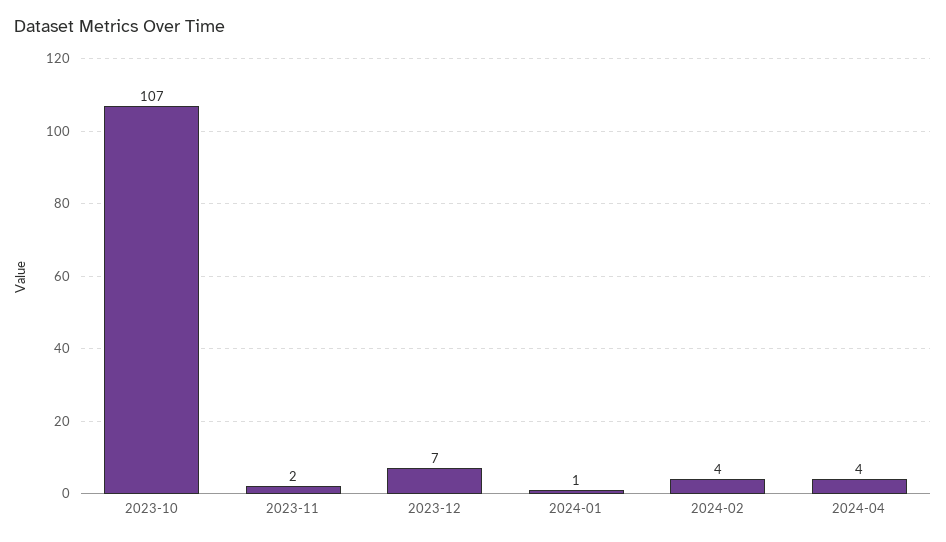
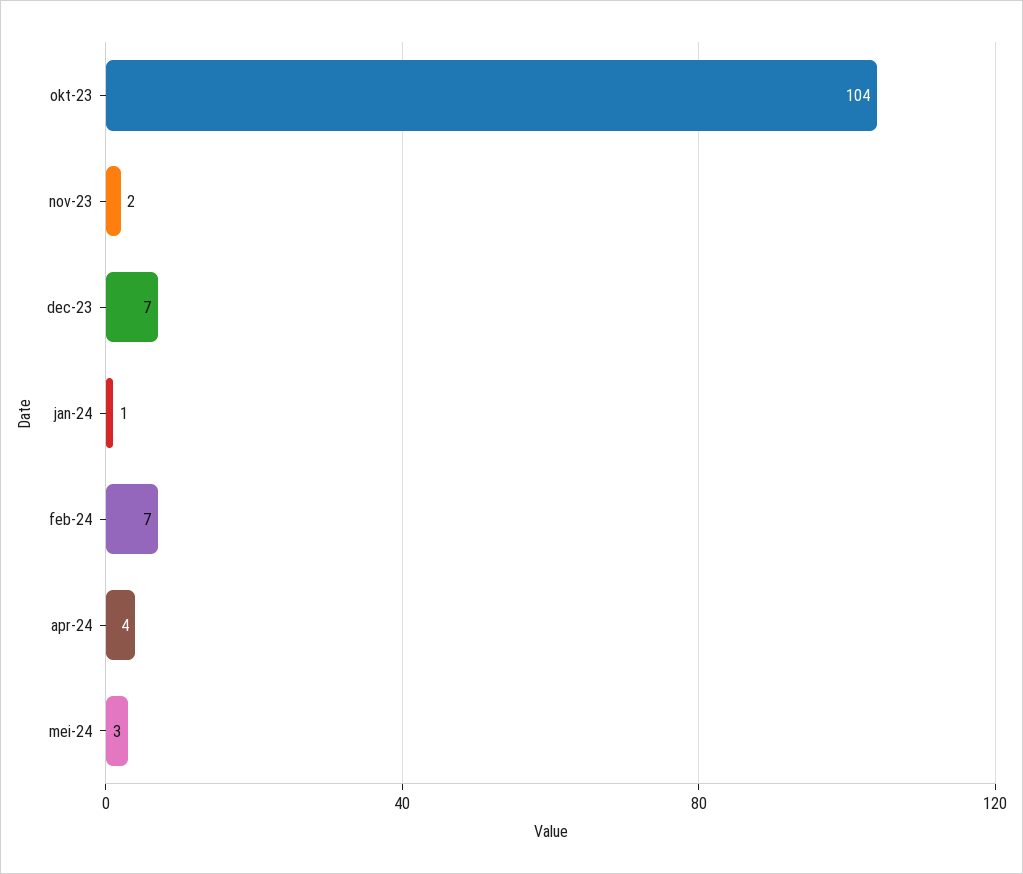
2023-10: 107 -> 104
2024-02: 4 -> 7
mei-24: none -> 3

